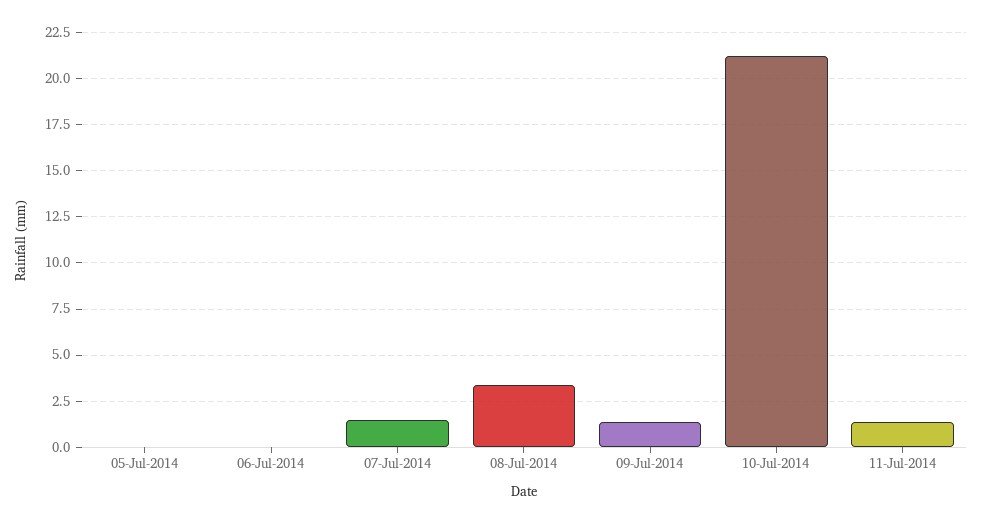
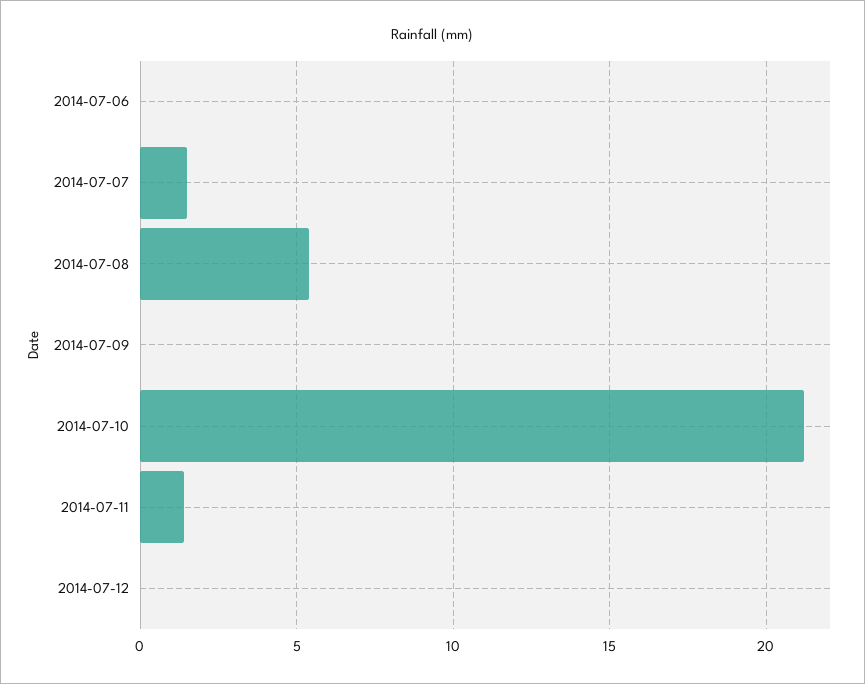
05-Jul-2014: 0 -> none
08-Jul-2014: 3.5 -> 5.5
09-Jul-2014: 1.5 -> 0
2014-07-12: none -> 0

